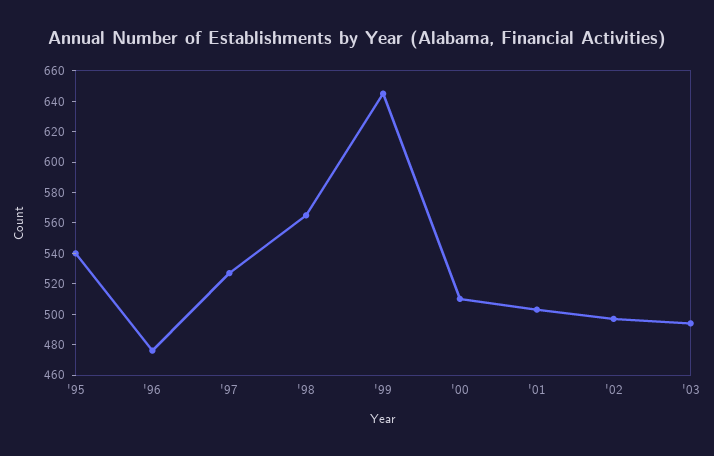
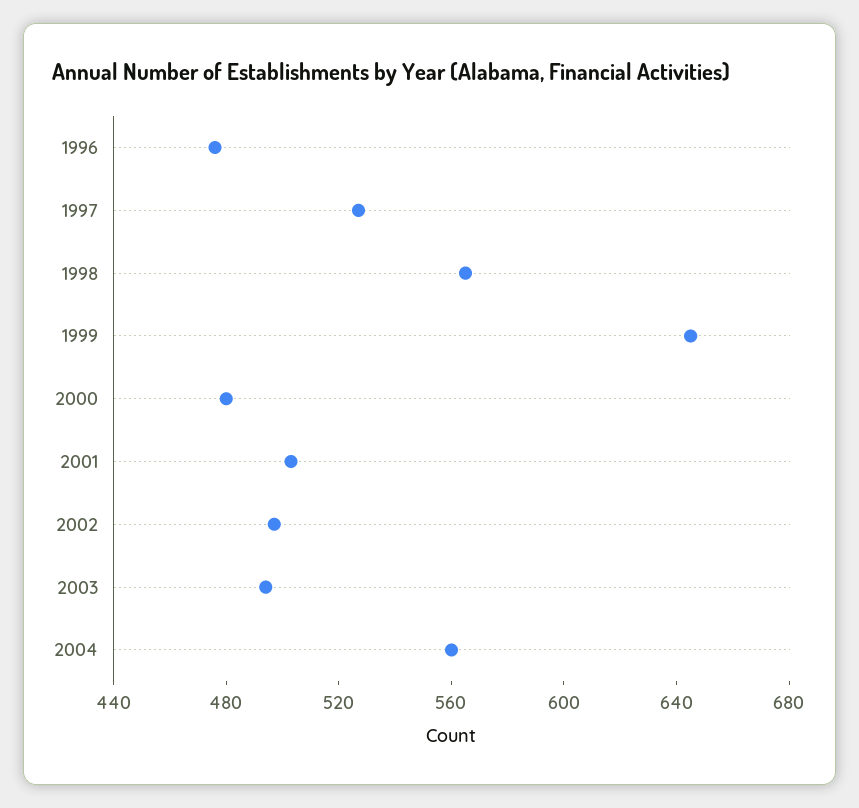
'95: 540 -> none
'00: 510 -> 480
2004: none -> 560

